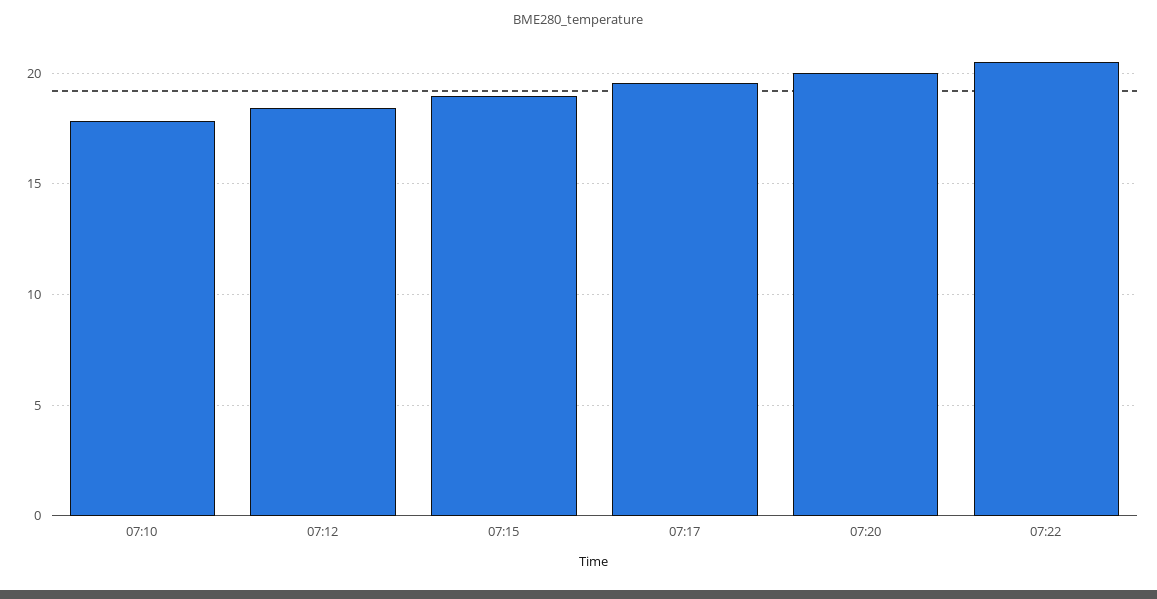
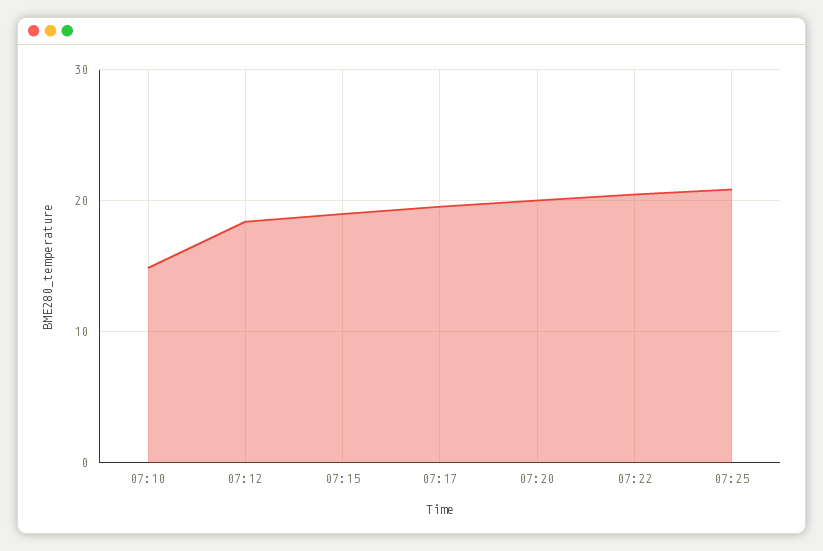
07:10: 18 -> 15
07:25: none -> 21

